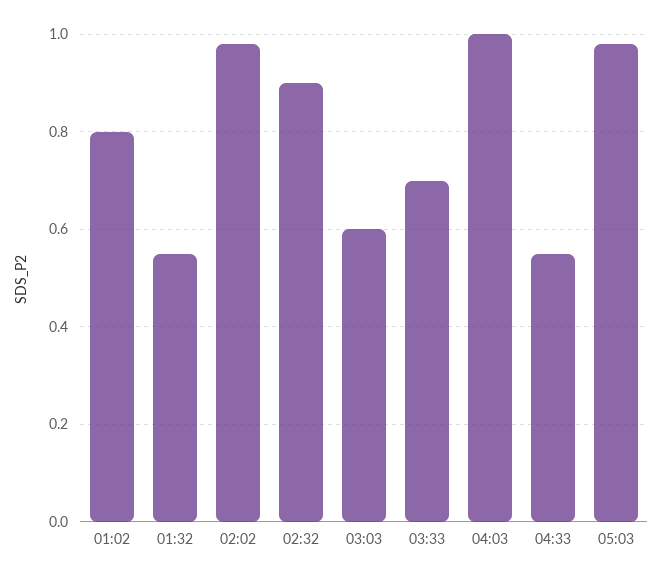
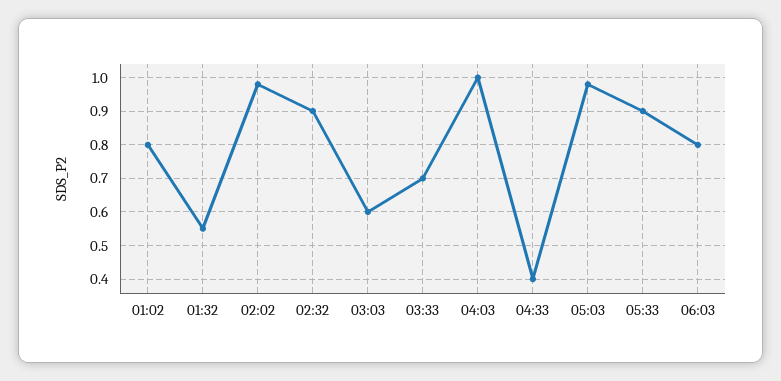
04:33: 0.55 -> 0.4
05:33: none -> 0.9
06:03: none -> 0.8

